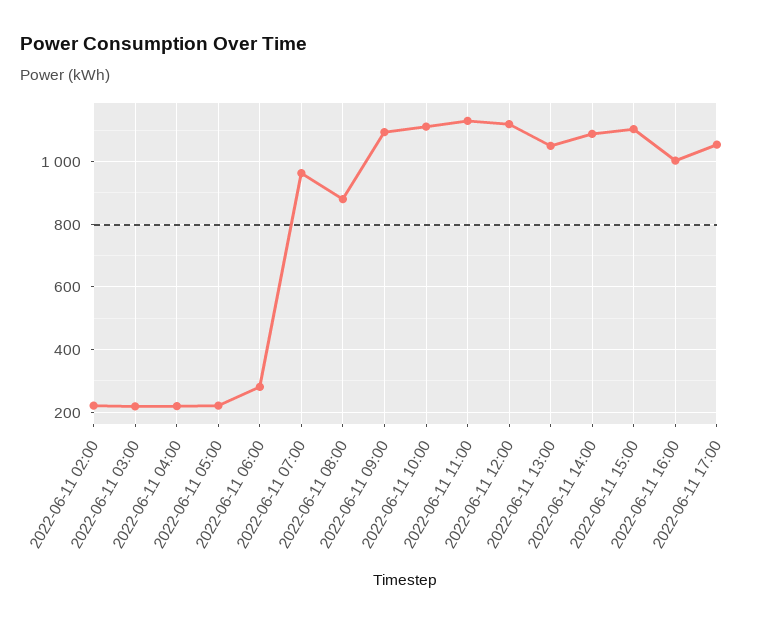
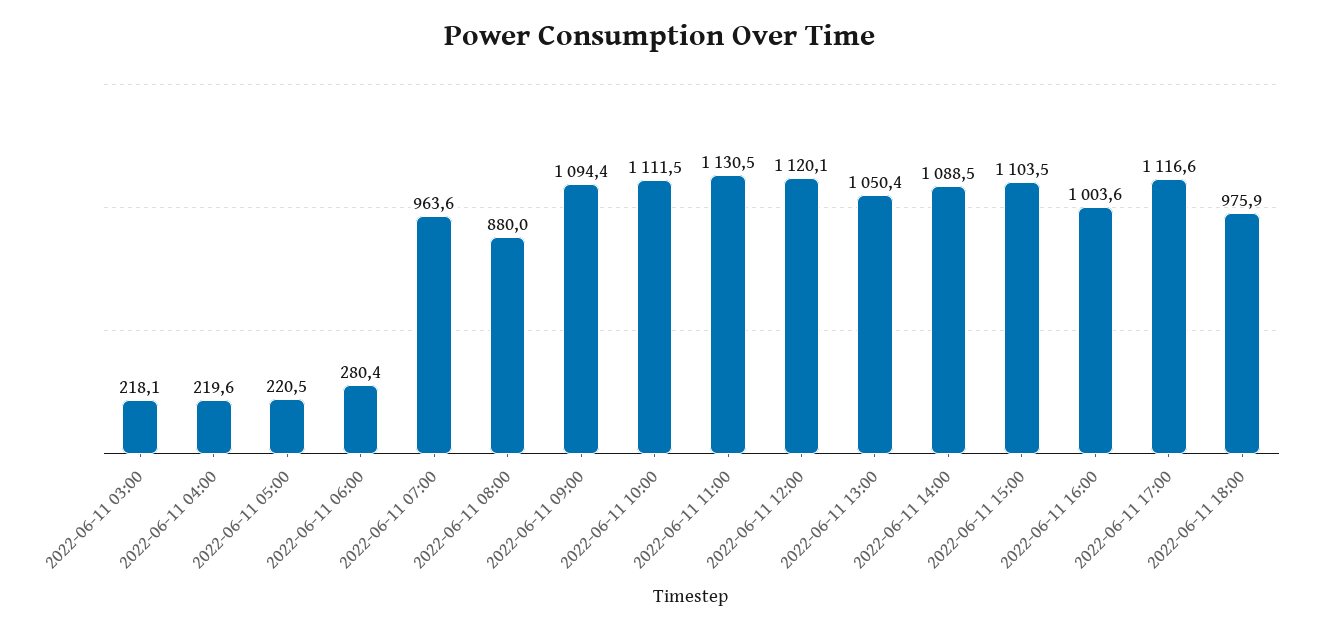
2022-06-11 02:00: 220 -> none
2022-06-11 17:00: 1060 -> 1116.6
2022-06-11 18:00: none -> 975.9

